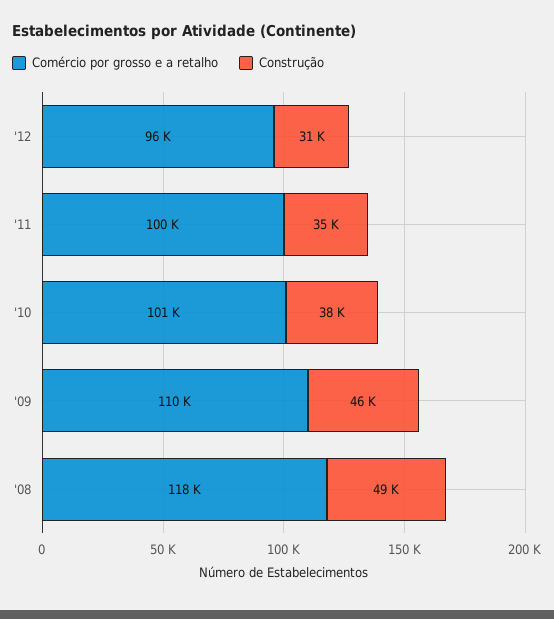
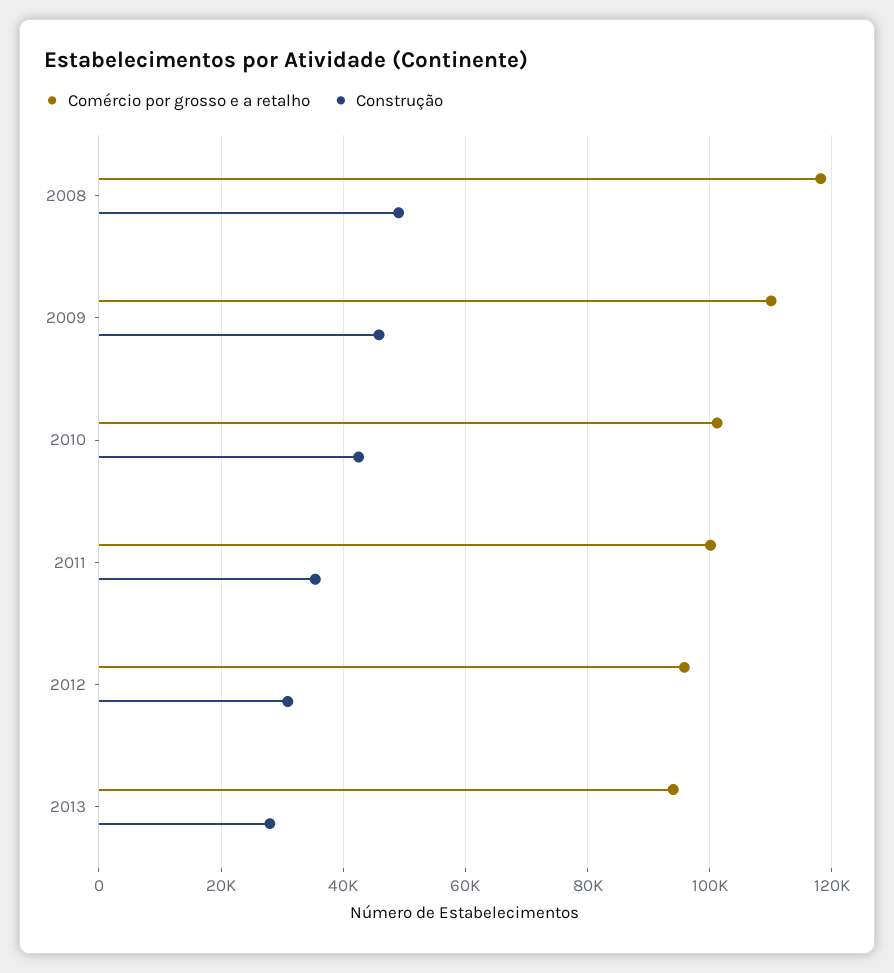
Construção, '10: 38000 -> 42000
Comércio por grosso e a retalho, 2013: none -> 94000
Construção, 2013: none -> 28000

